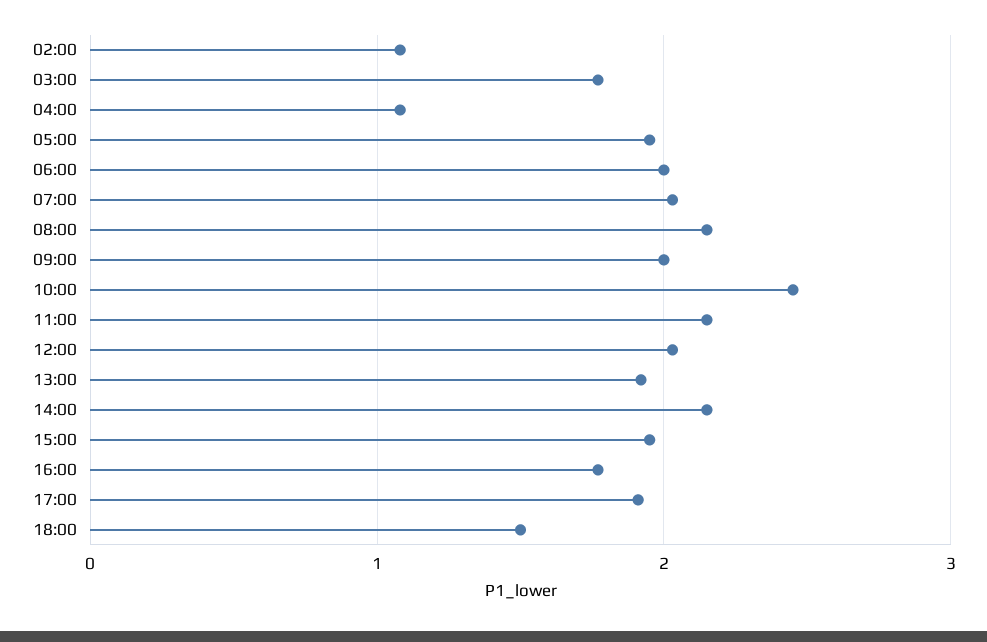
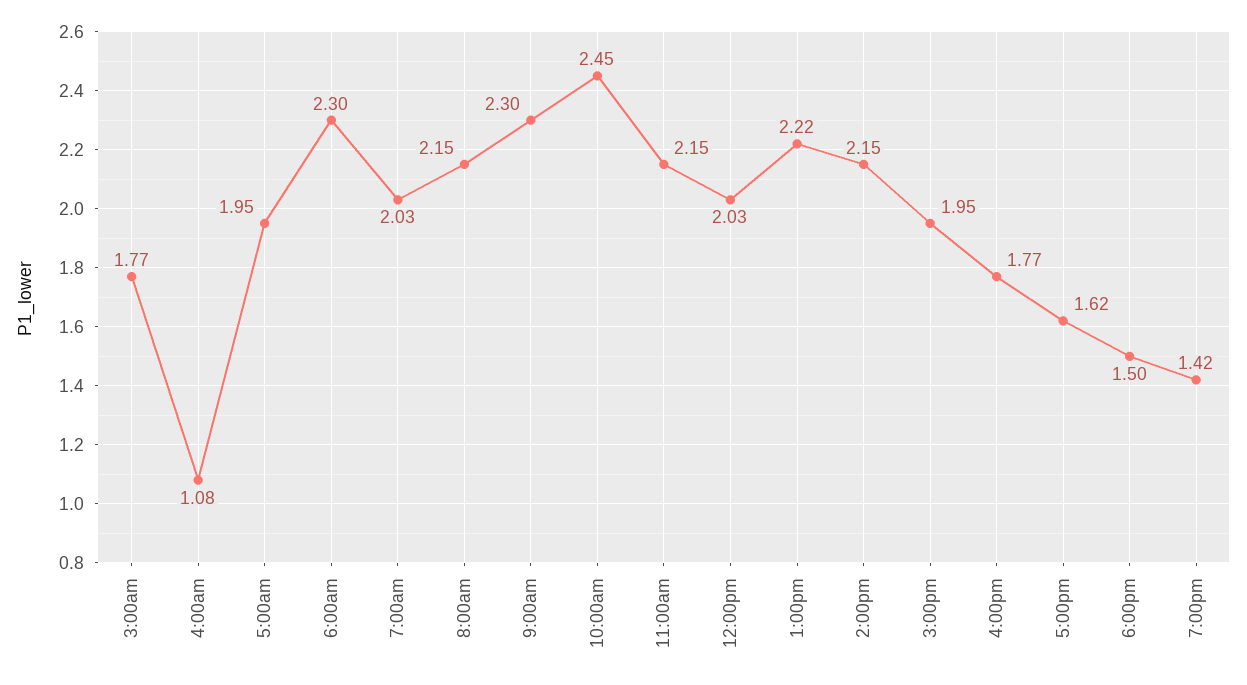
02:00: 1.1 -> none
06:00: 2 -> 2.3
09:00: 2 -> 2.3
13:00: 1.9 -> 2.22
17:00: 1.9 -> 1.62
7:00pm: none -> 1.42

